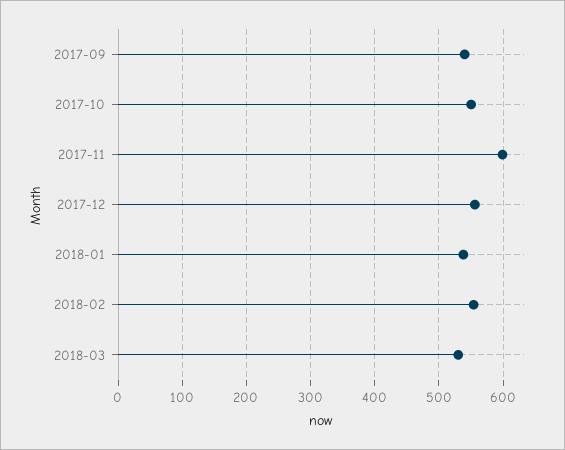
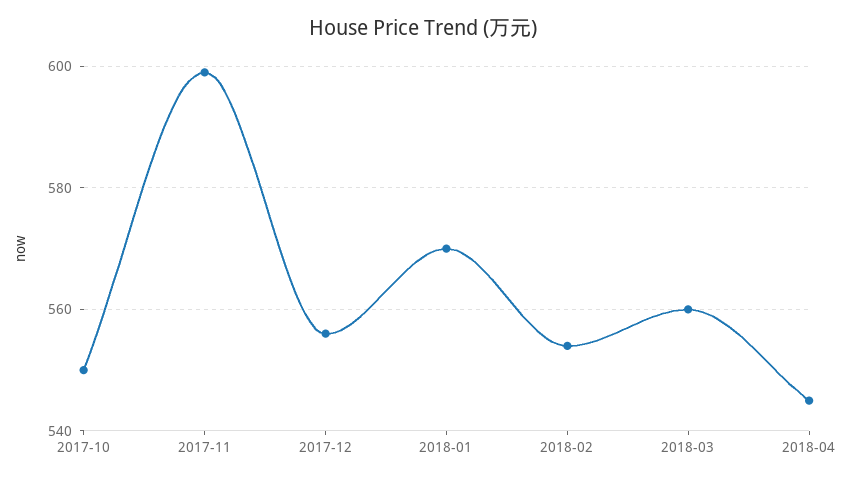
2017-09: 540 -> none
2018-01: 540 -> 570
2018-03: 530 -> 560
2018-04: none -> 545

